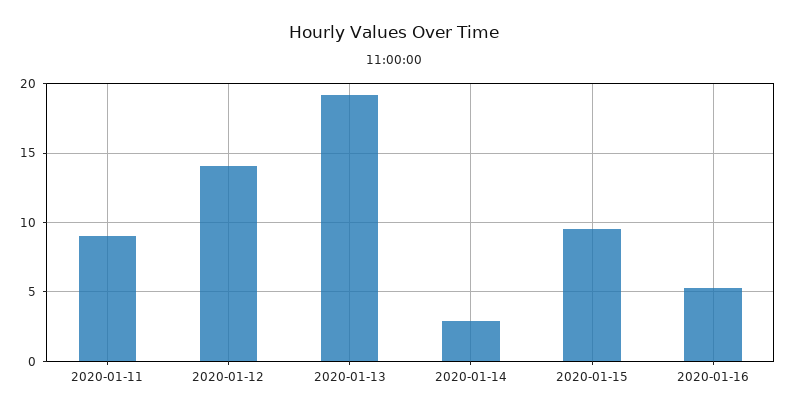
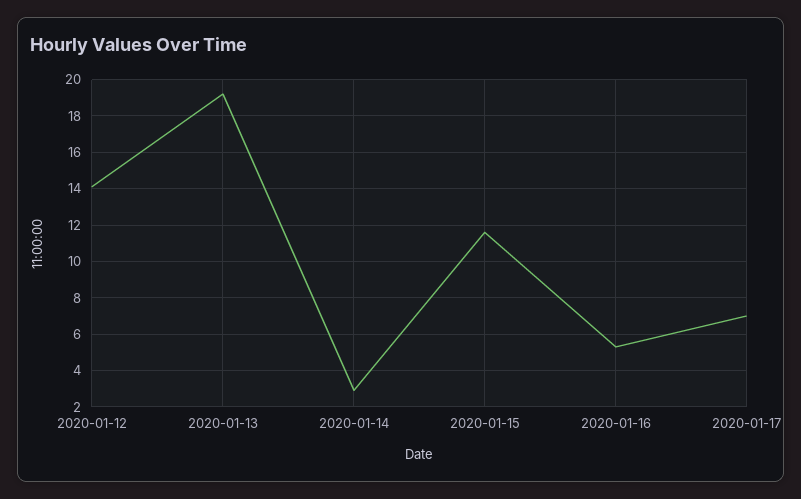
2020-01-11: 9 -> none
2020-01-15: 9.5 -> 11.5
2020-01-17: none -> 7

